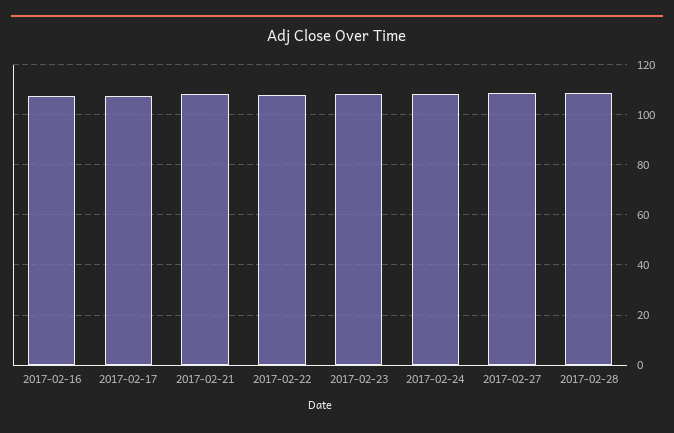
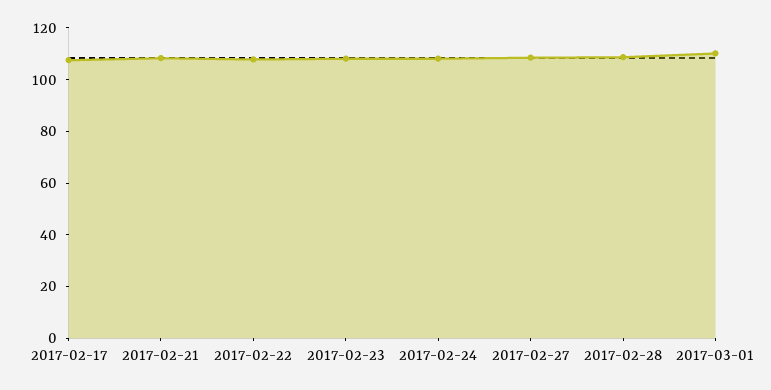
2017-02-16: 107.5 -> none
2017-03-01: none -> 110

